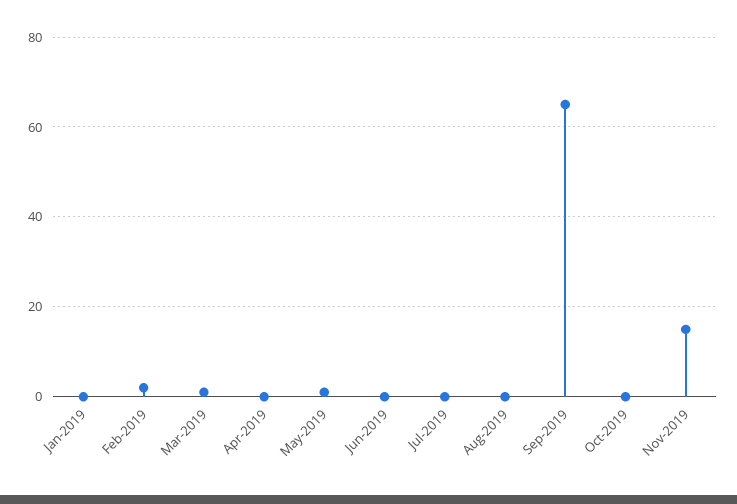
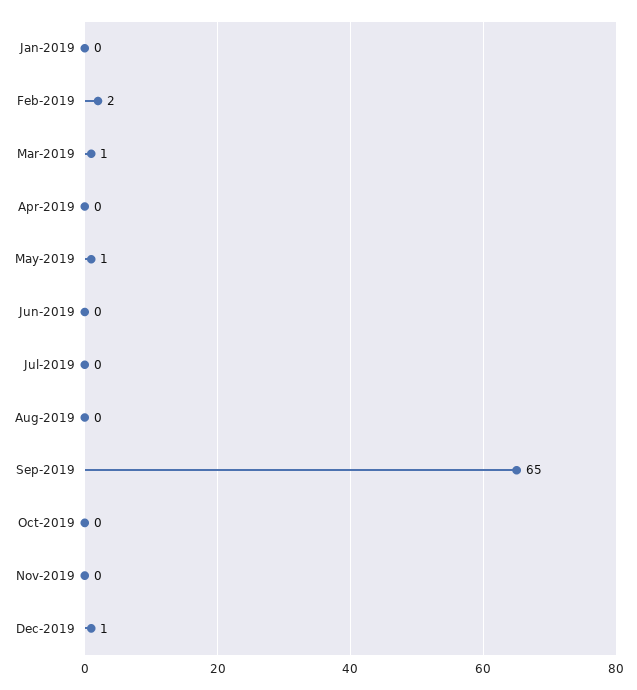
Nov-2019: 15 -> 0
Dec-2019: none -> 1

